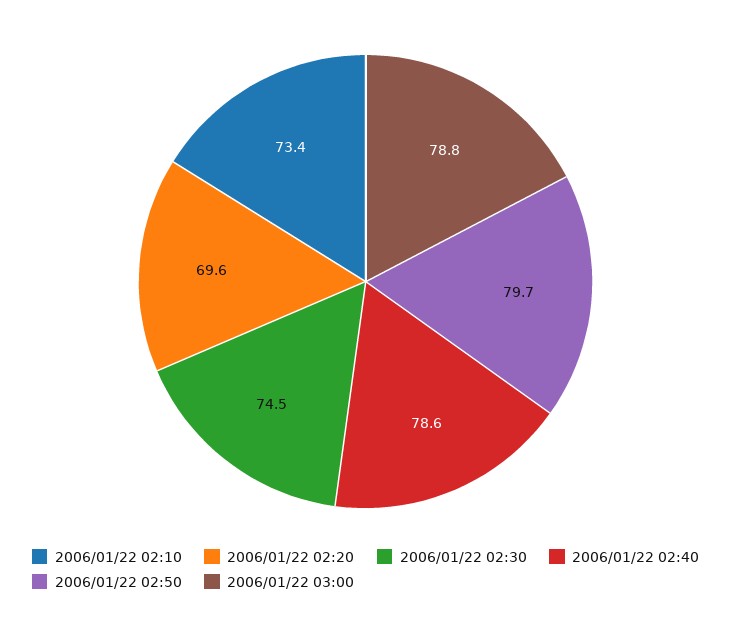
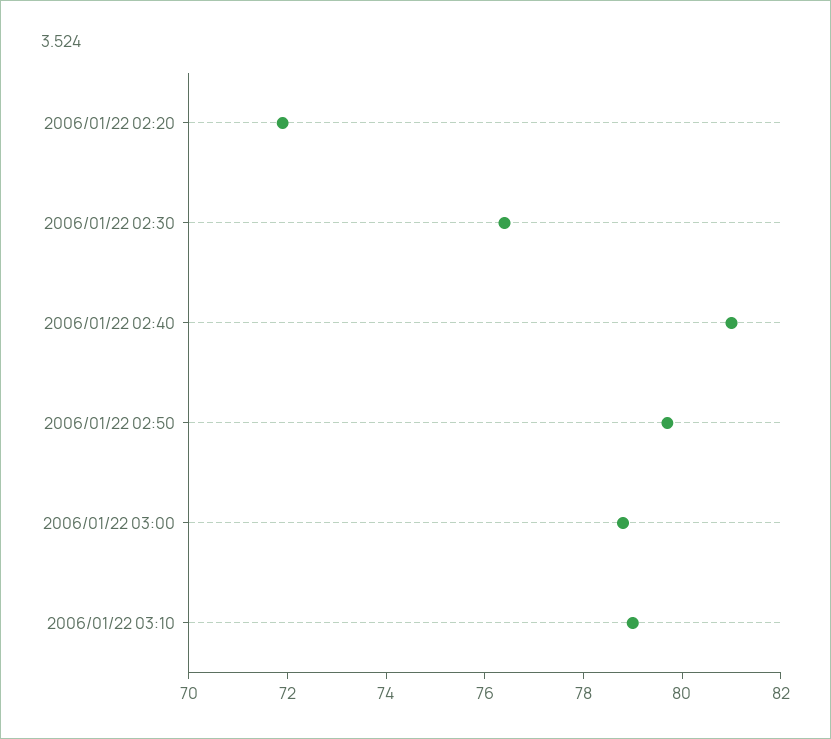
2006/01/22 02:10: 73.4 -> none
2006/01/22 02:20: 69.6 -> 72
2006/01/22 02:30: 74.5 -> 76.5
2006/01/22 02:40: 78.6 -> 81
2006/01/22 03:10: none -> 79

